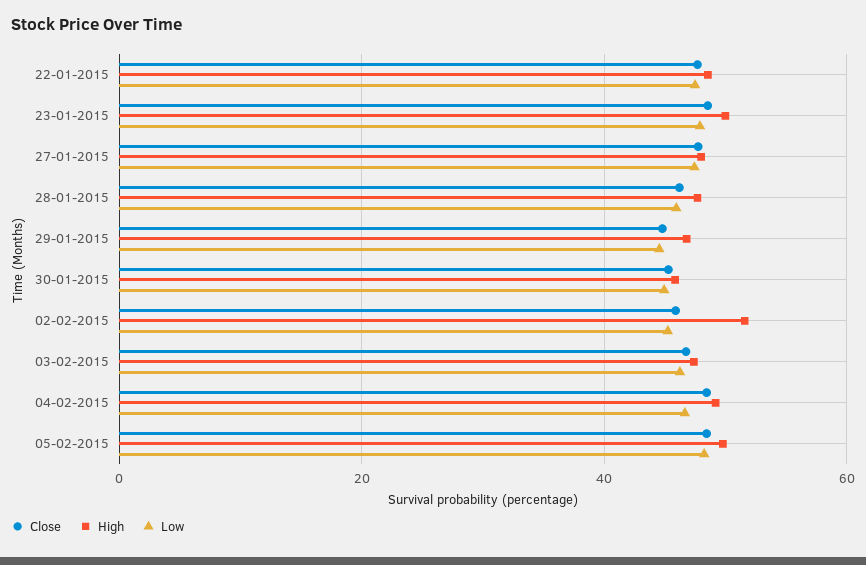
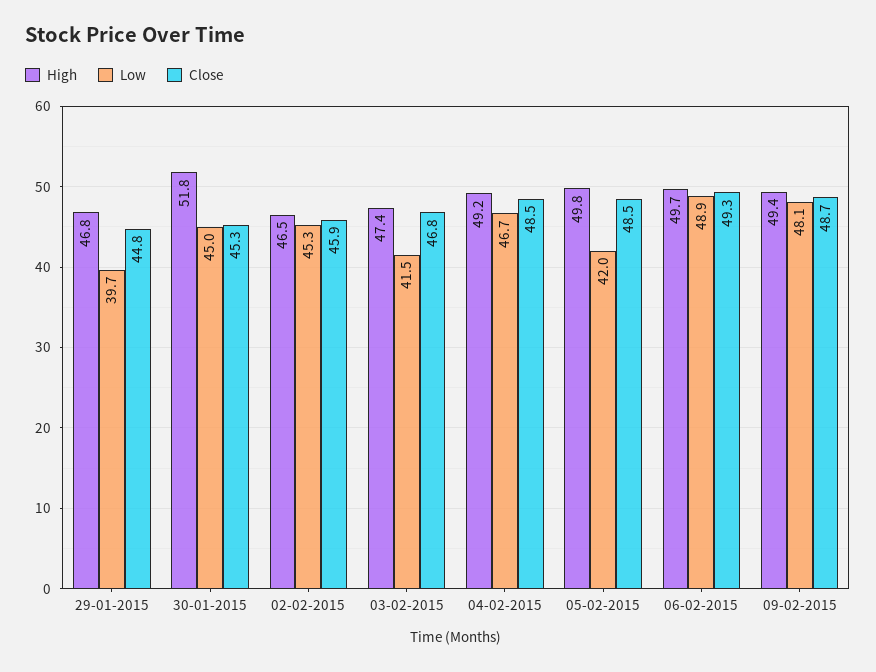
Close, 22-01-2015: 48 -> none
High, 22-01-2015: 48 -> none
Low, 22-01-2015: 48 -> none
Close, 23-01-2015: 48 -> none
High, 23-01-2015: 50 -> none
Low, 23-01-2015: 48 -> none
Close, 27-01-2015: 48 -> none
High, 27-01-2015: 48 -> none
Low, 27-01-2015: 48 -> none
Close, 28-01-2015: 46 -> none
High, 28-01-2015: 48 -> none
Low, 28-01-2015: 46 -> none
Low, 29-01-2015: 44 -> 39.7
High, 30-01-2015: 46 -> 51.8
High, 02-02-2015: 52 -> 46.5
Low, 03-02-2015: 46 -> 41.5
Low, 05-02-2015: 48 -> 42
High, 06-02-2015: none -> 49.7
Low, 06-02-2015: none -> 48.9
Close, 06-02-2015: none -> 49.3
High, 09-02-2015: none -> 49.4
Low, 09-02-2015: none -> 48.1
Close, 09-02-2015: none -> 48.7

